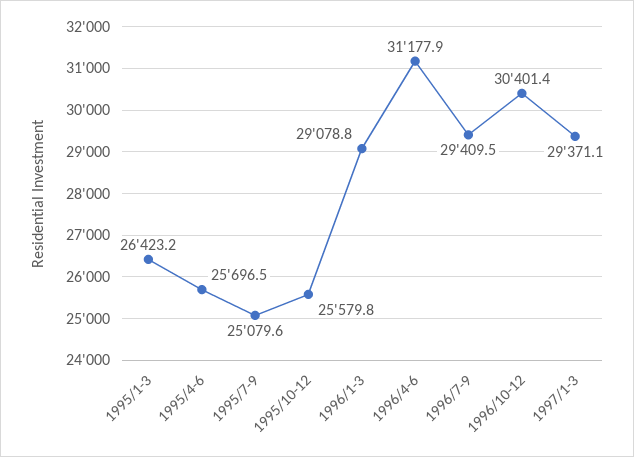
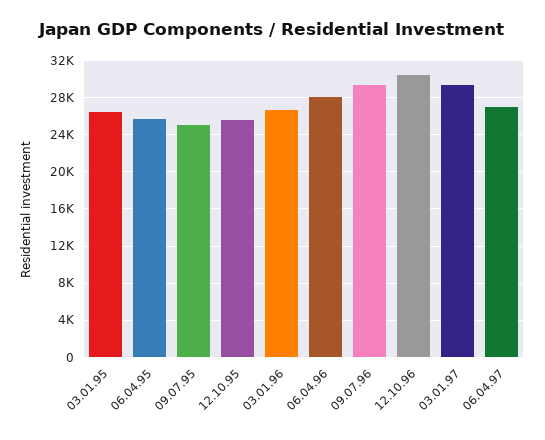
1996/1-3: 29078.8 -> 27000
1996/4-6: 31177.9 -> 28000
06.04.97: none -> 27000

